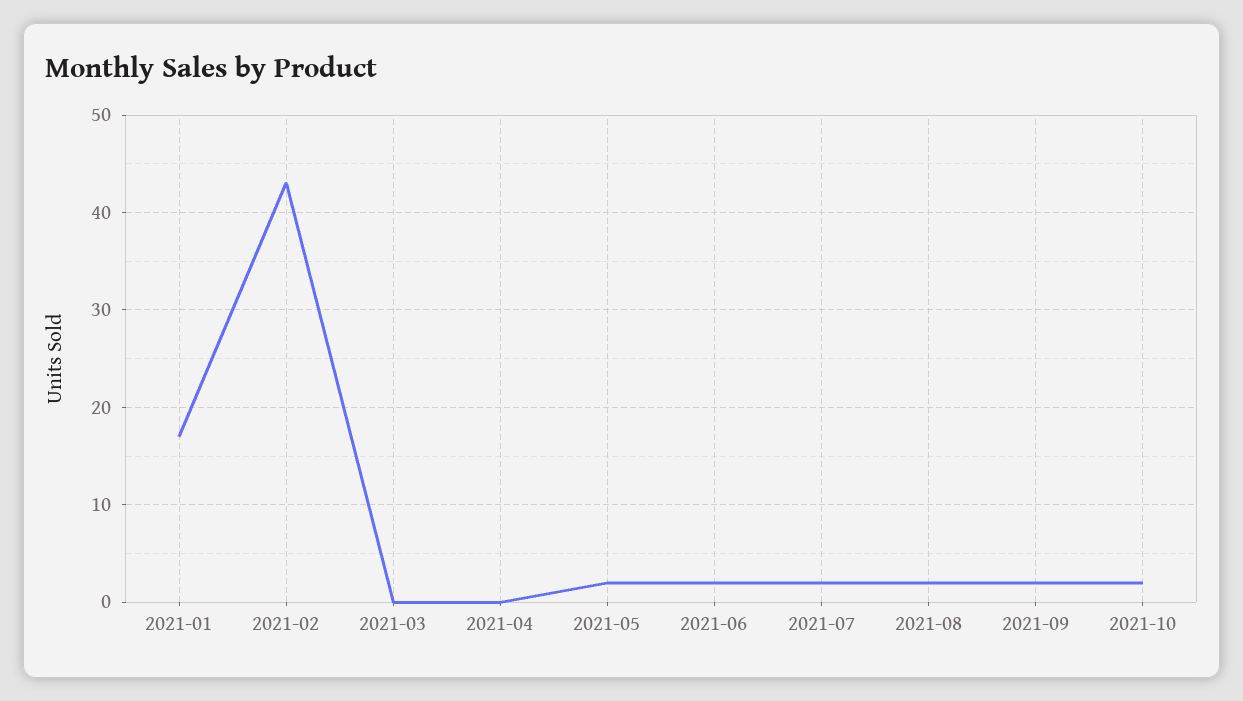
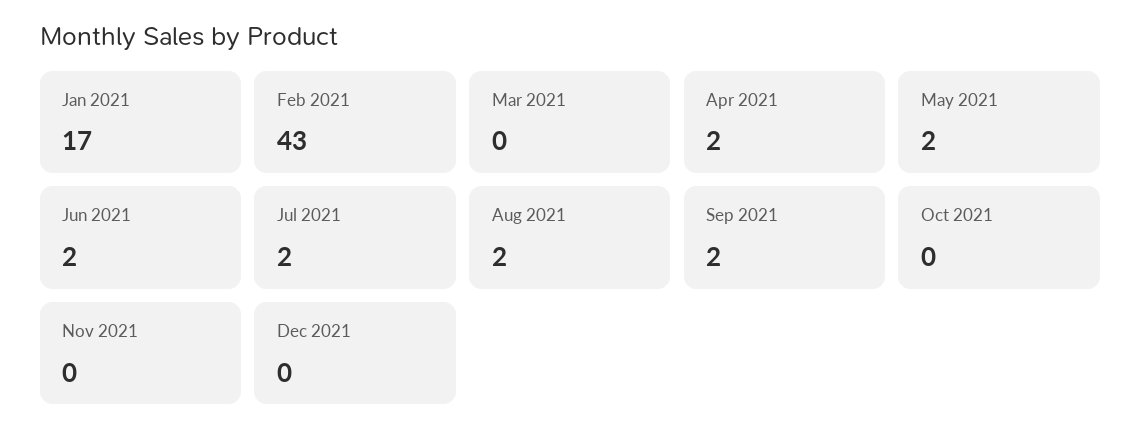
2021-04: 0 -> 2
2021-10: 2 -> 0
Nov 2021: none -> 0
Dec 2021: none -> 0

